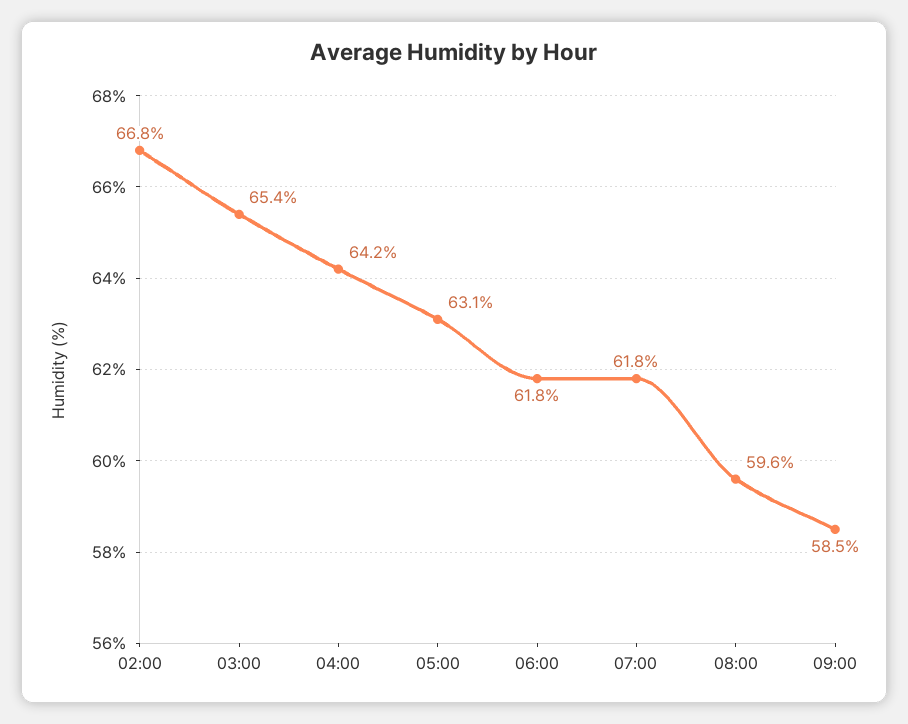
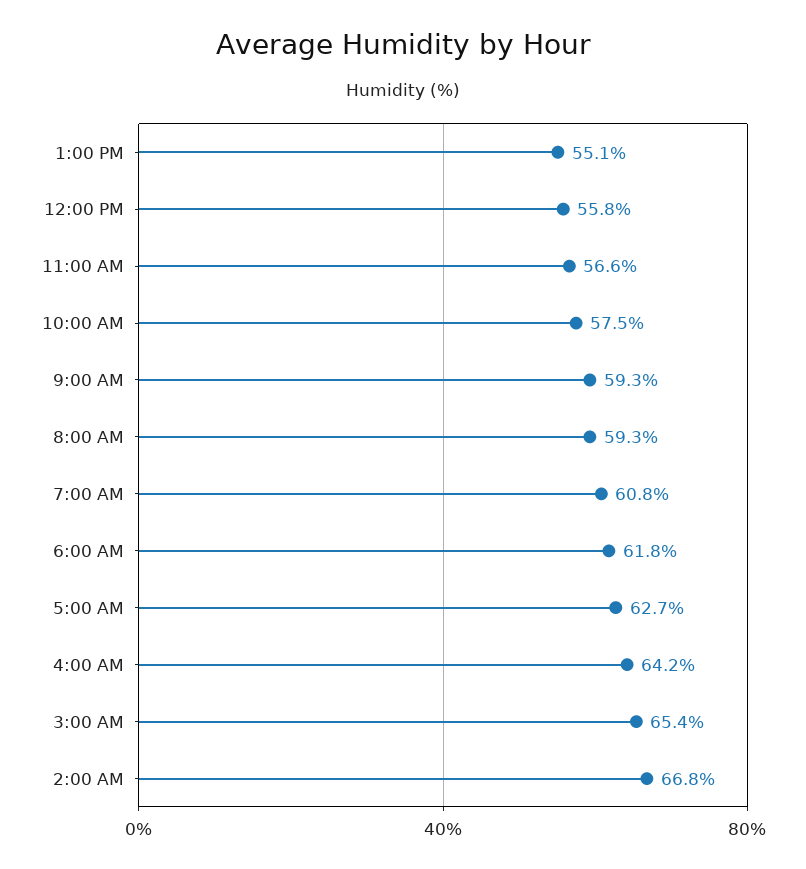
05:00: 63.1 -> 62.7
07:00: 61.8 -> 60.8
08:00: 59.6 -> 59.3
09:00: 58.5 -> 59.3
1:00 PM: none -> 55.1
12:00 PM: none -> 55.8
11:00 AM: none -> 56.6
10:00 AM: none -> 57.5

